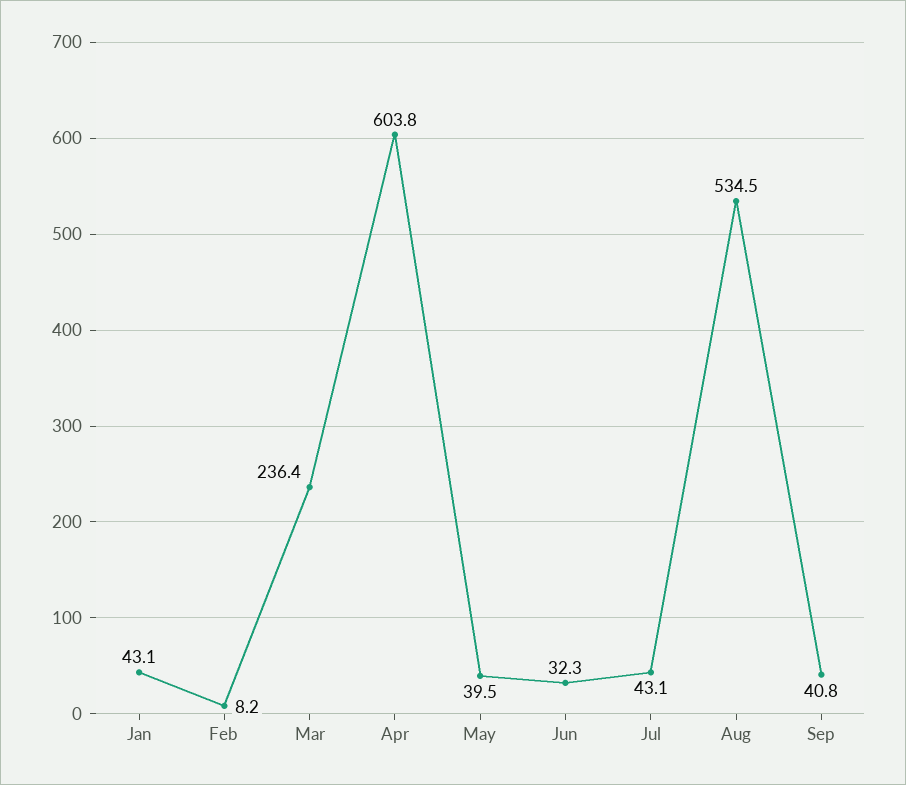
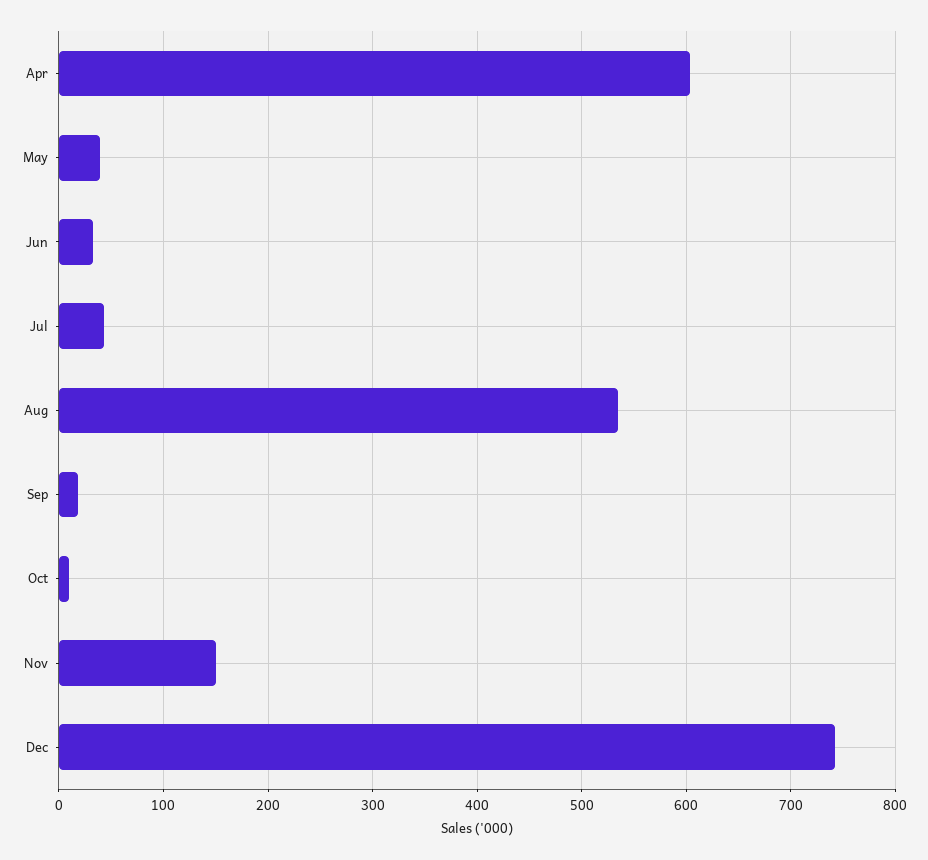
Jan: 43.1 -> none
Feb: 8.2 -> none
Mar: 236.4 -> none
Sep: 40.8 -> 20
Oct: none -> 10
Nov: none -> 150
Dec: none -> 740

